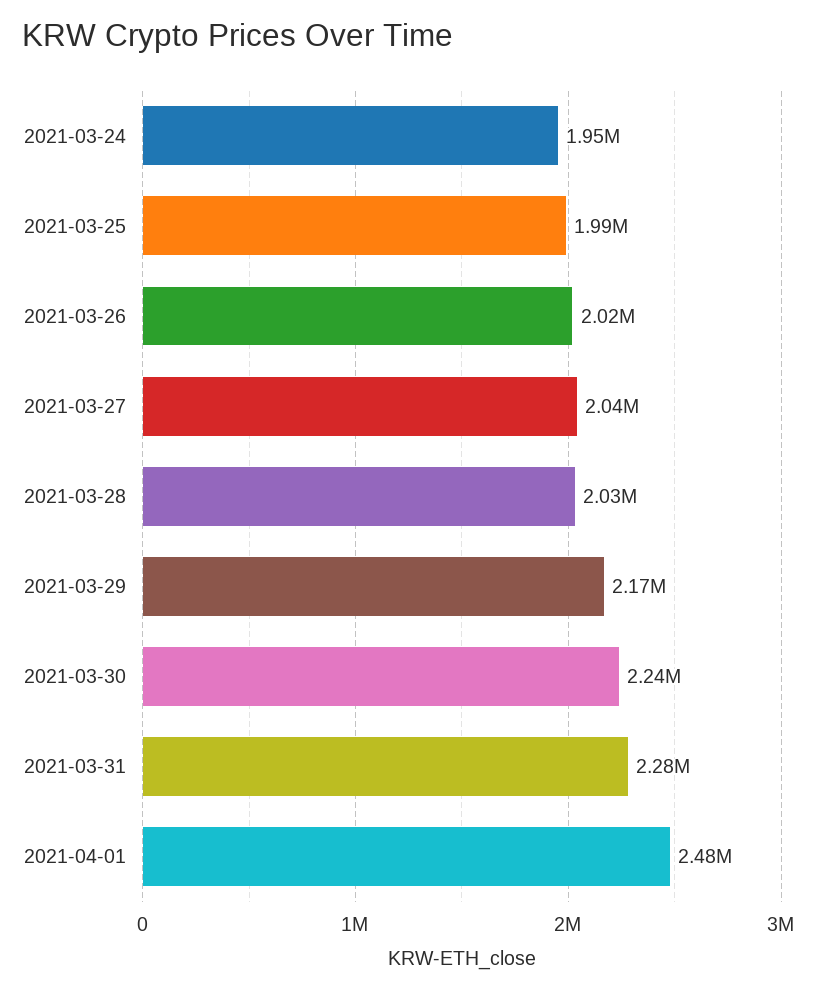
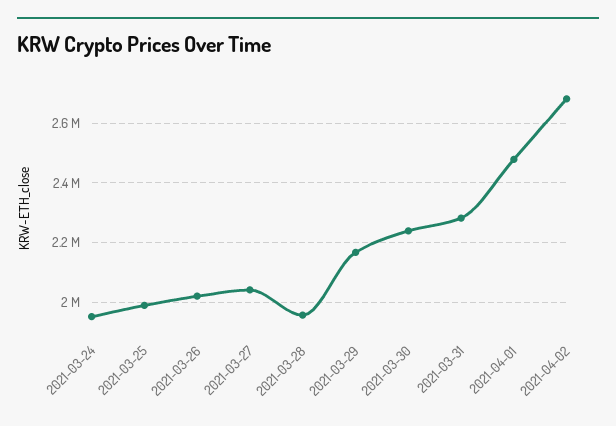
2021-03-28: 2030000 -> 1950000
2021-04-02: none -> 2675000

